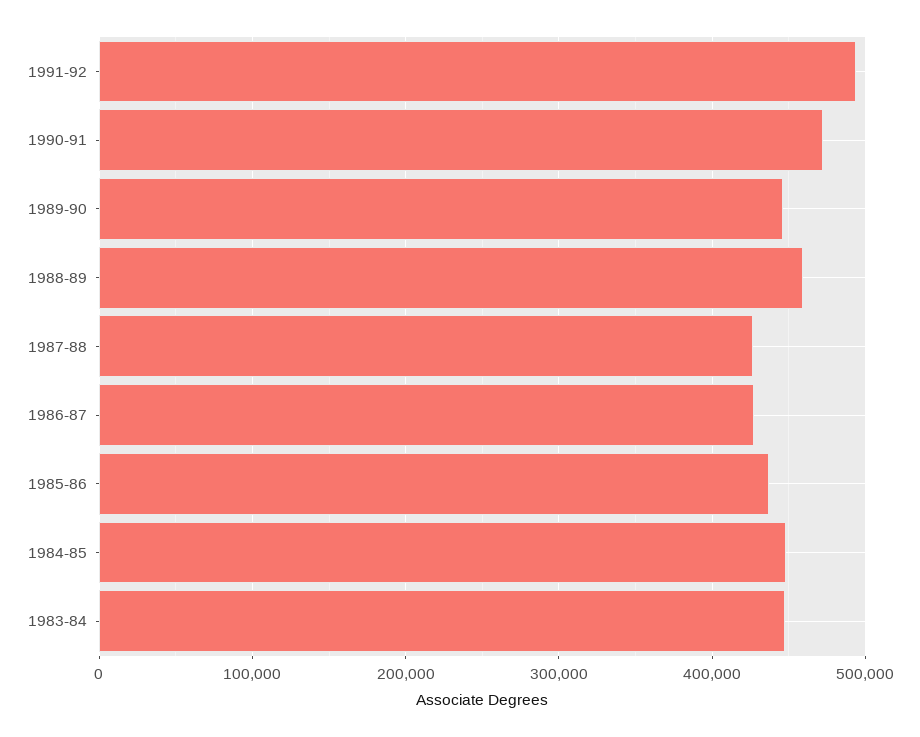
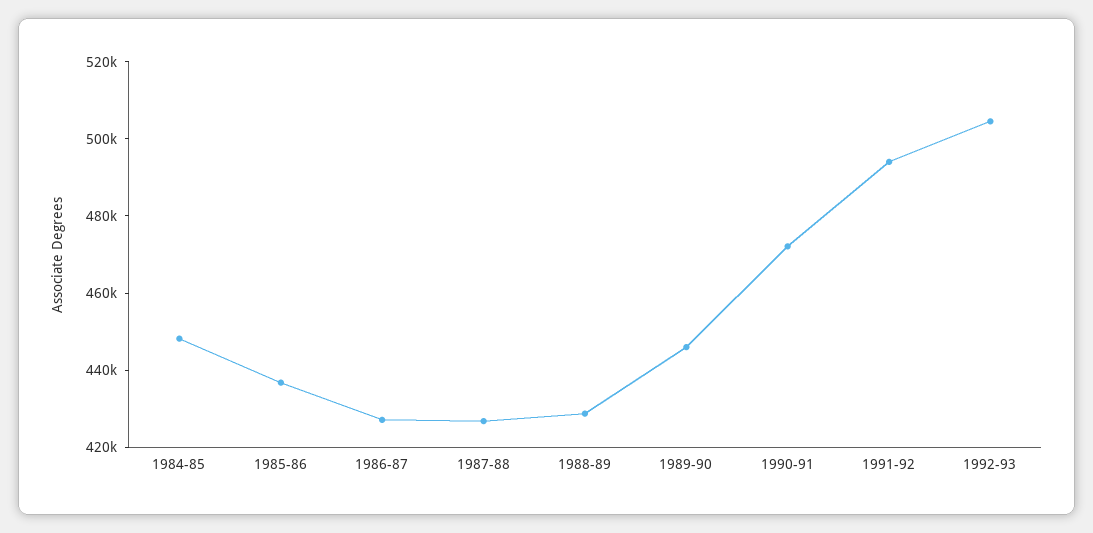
1988-89: 460000 -> 430000
1983-84: 450000 -> none
1992-93: none -> 505000

